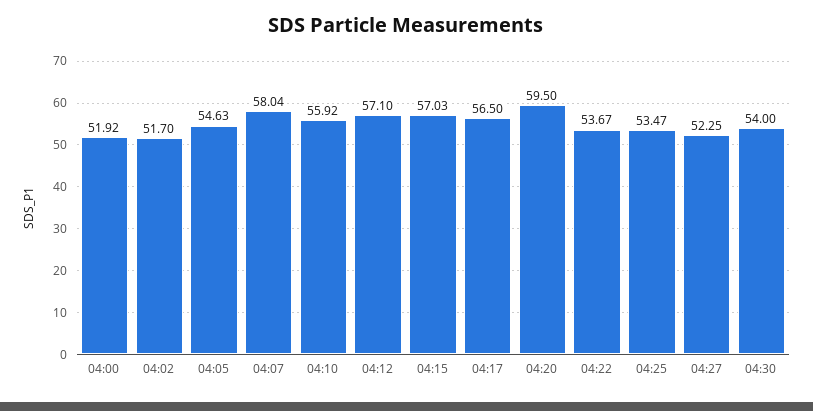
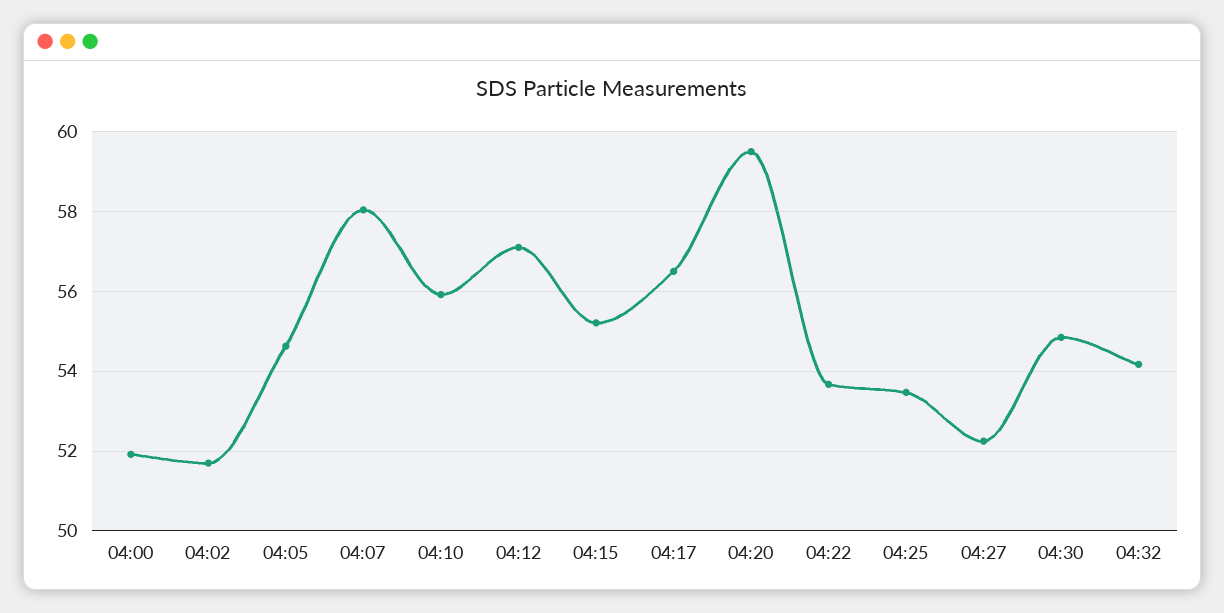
04:15: 57.03 -> 55.2
04:30: 54 -> 54.8
04:32: none -> 54.2

